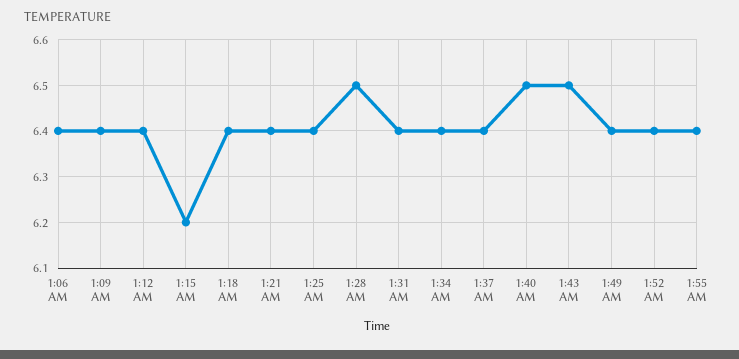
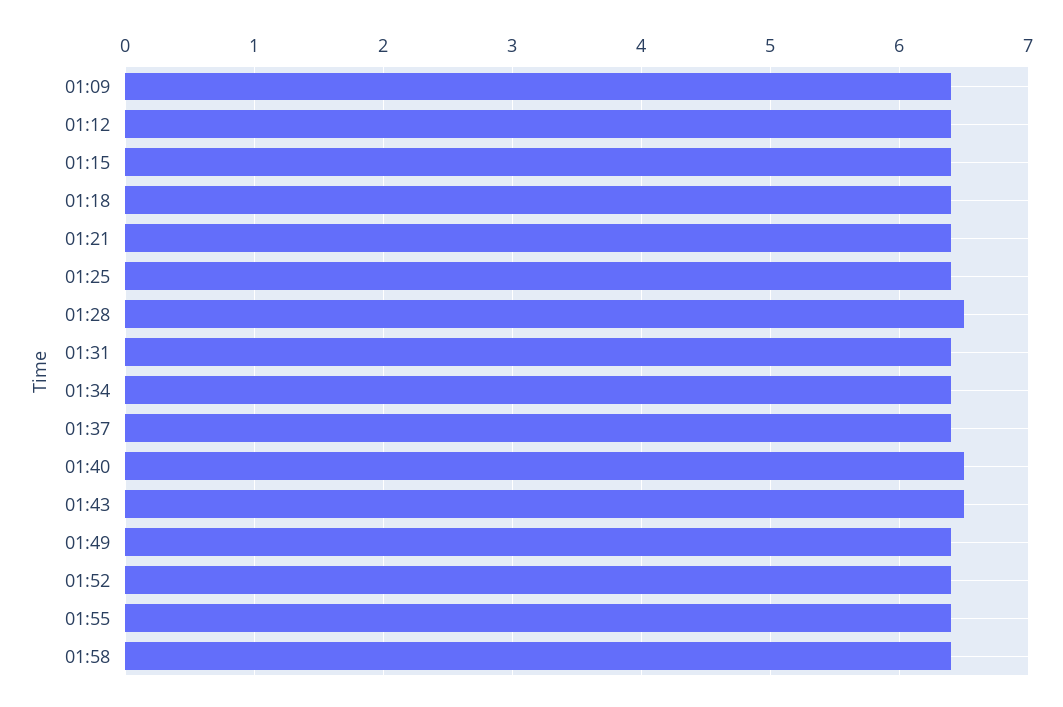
1:06 AM: 6.4 -> none
1:15 AM: 6.2 -> 6.4
01:58: none -> 6.4

